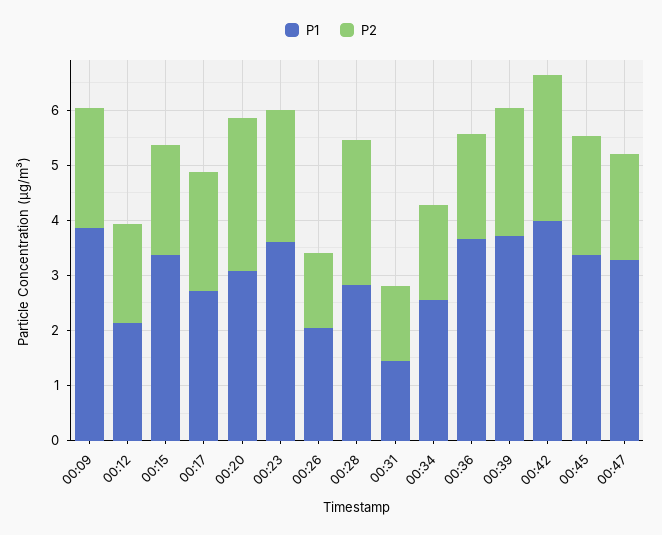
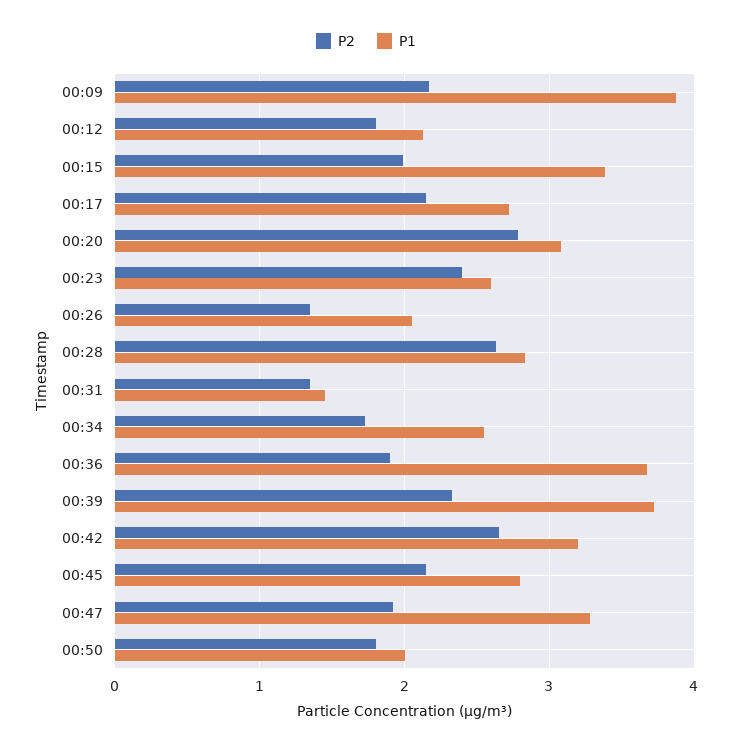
P1, 00:23: 3.6 -> 2.6
P1, 00:42: 4 -> 3.2
P1, 00:45: 3.4 -> 2.8
P2, 00:50: none -> 1.8
P1, 00:50: none -> 2

